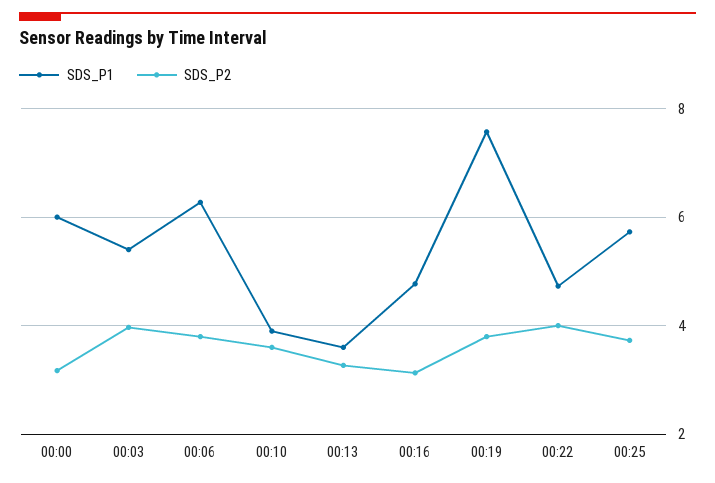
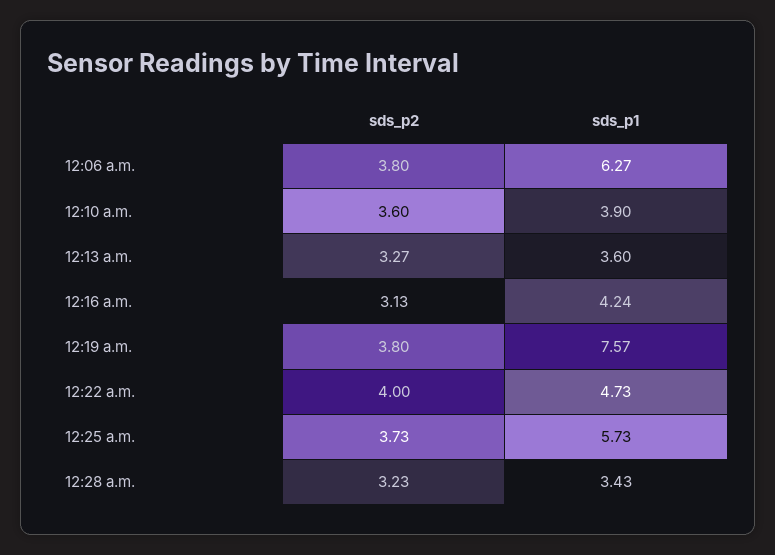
SDS_P1, 00:00: 6 -> none
SDS_P2, 00:00: 3.2 -> none
SDS_P1, 00:03: 5.4 -> none
SDS_P2, 00:03: 4 -> none
SDS_P1, 00:16: 4.8 -> 4.24
SDS_P2, 12:28 a.m.: none -> 3.23
SDS_P1, 12:28 a.m.: none -> 3.43

